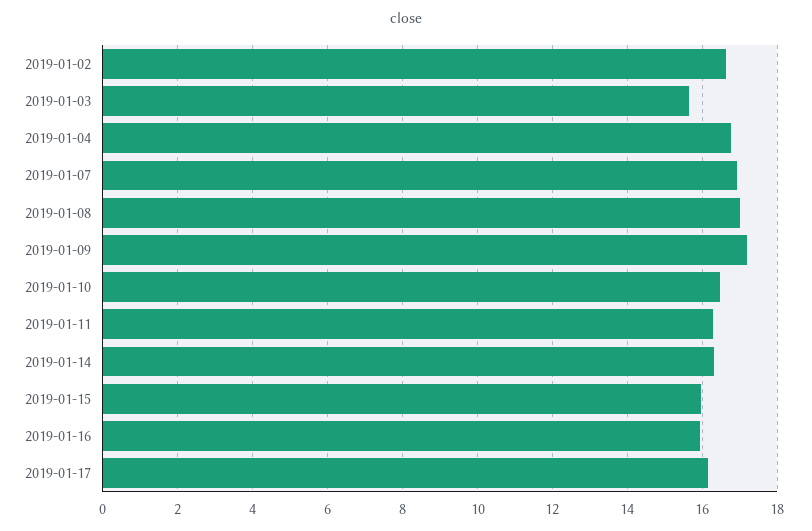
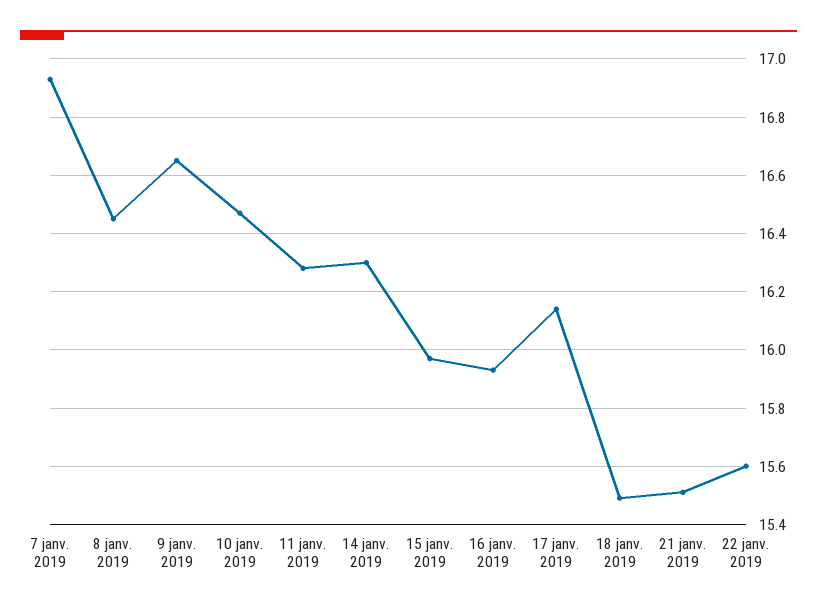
2019-01-02: 16.6 -> none
2019-01-03: 15.6 -> none
2019-01-04: 16.8 -> none
2019-01-08: 17 -> 16.45
2019-01-09: 17.2 -> 16.65
18 janv. 2019: none -> 15.5
21 janv. 2019: none -> 15.5
22 janv. 2019: none -> 15.6

